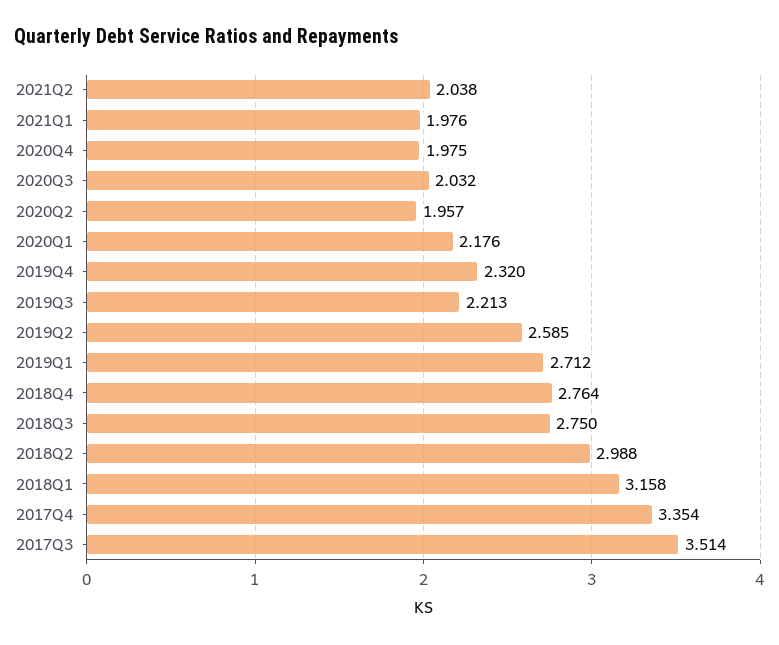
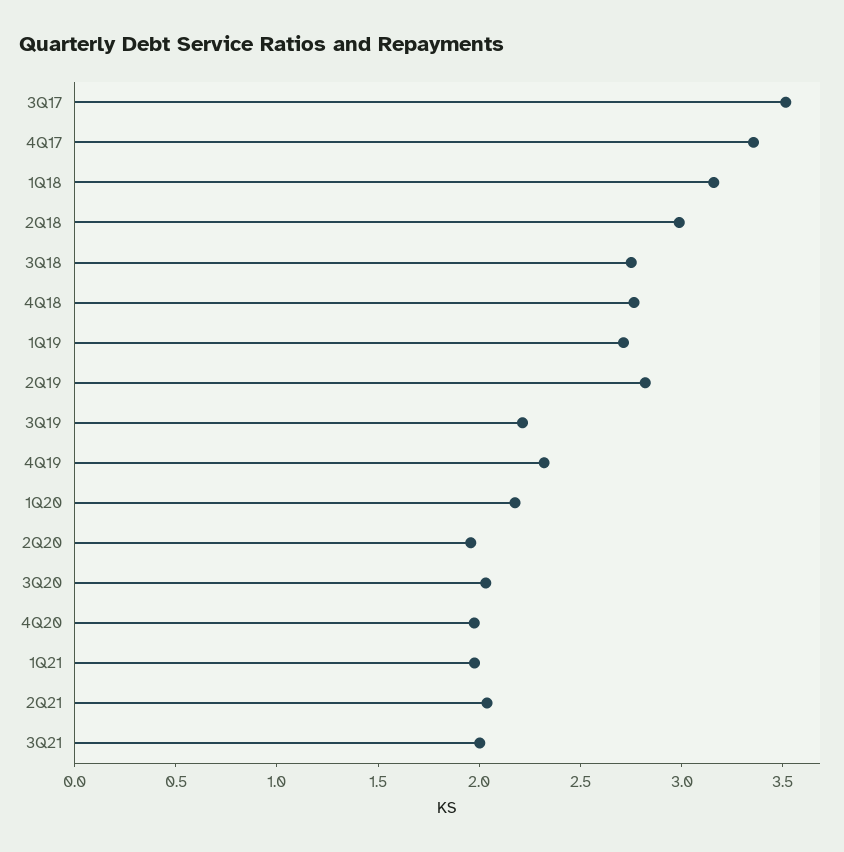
2019Q2: 2.585 -> 2.8
3Q21: none -> 2

